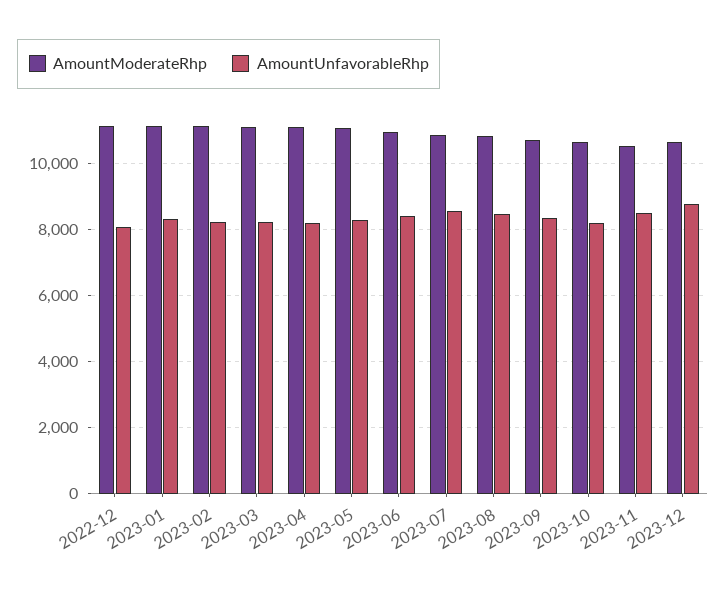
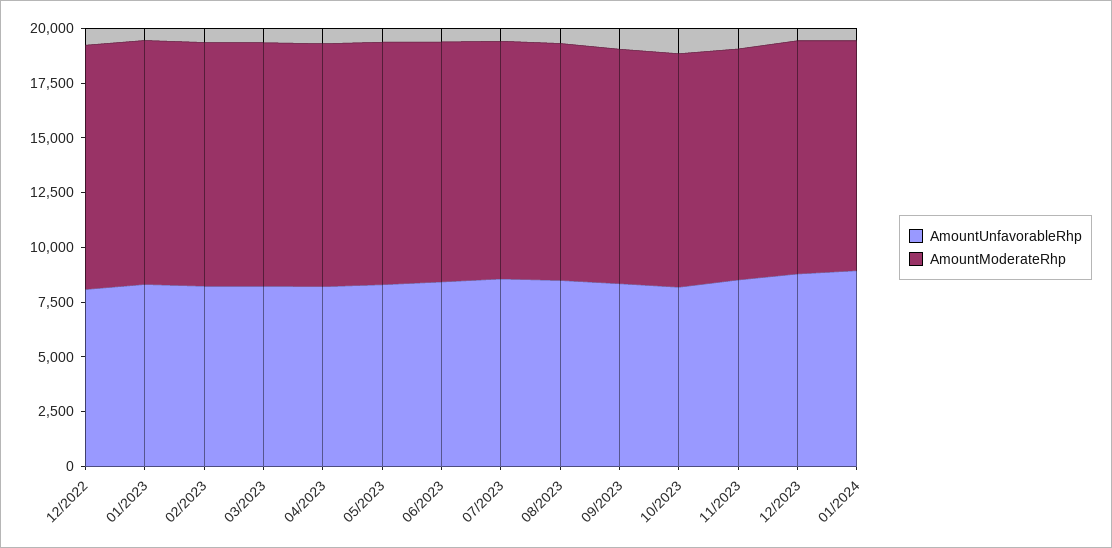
AmountUnfavorableRhp, 01/2024: none -> 9000
AmountModerateRhp, 01/2024: none -> 10500

